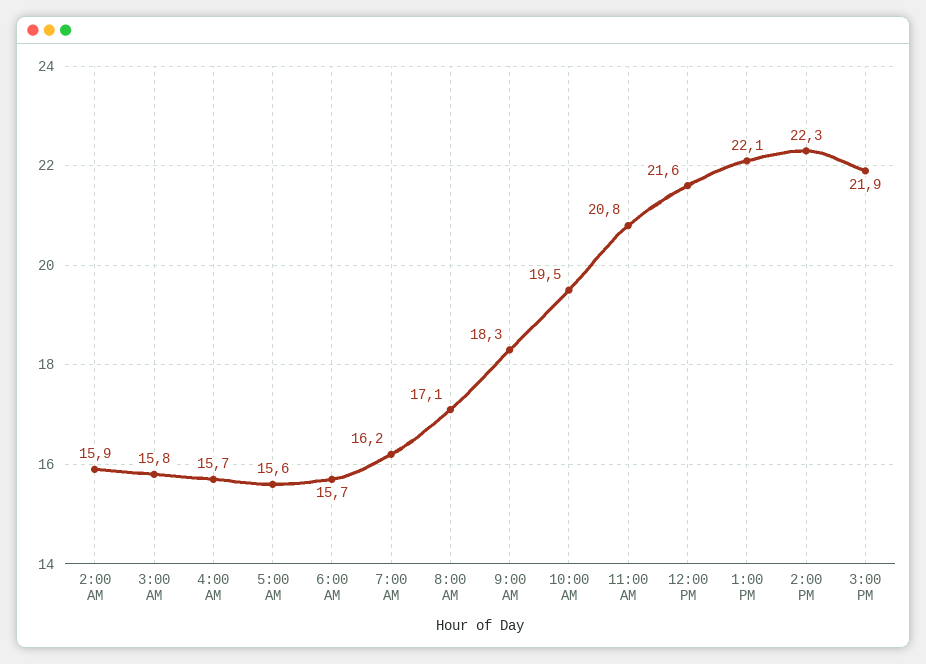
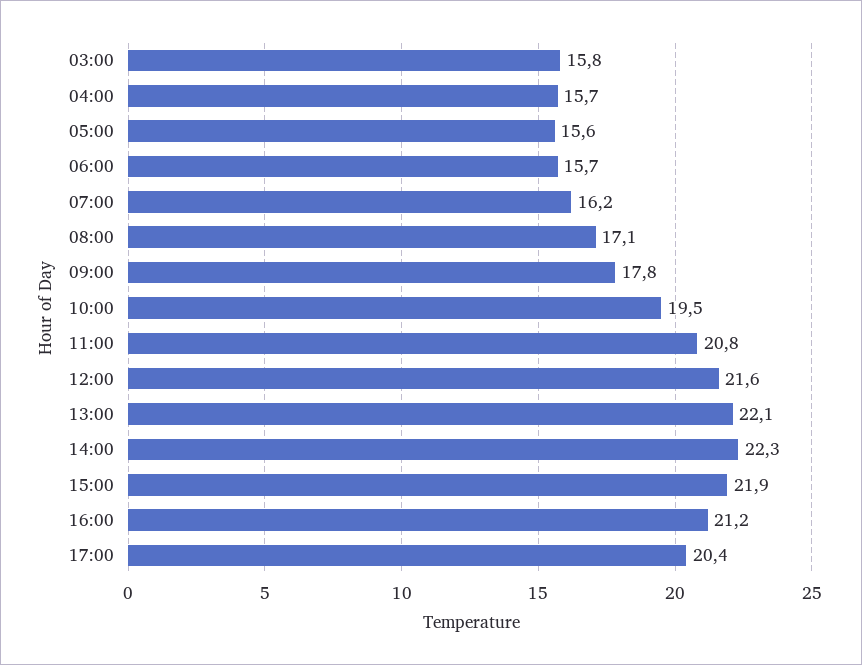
2:00 AM: 15.9 -> none
9:00 AM: 18.3 -> 17.8
16:00: none -> 21.2
17:00: none -> 20.4

